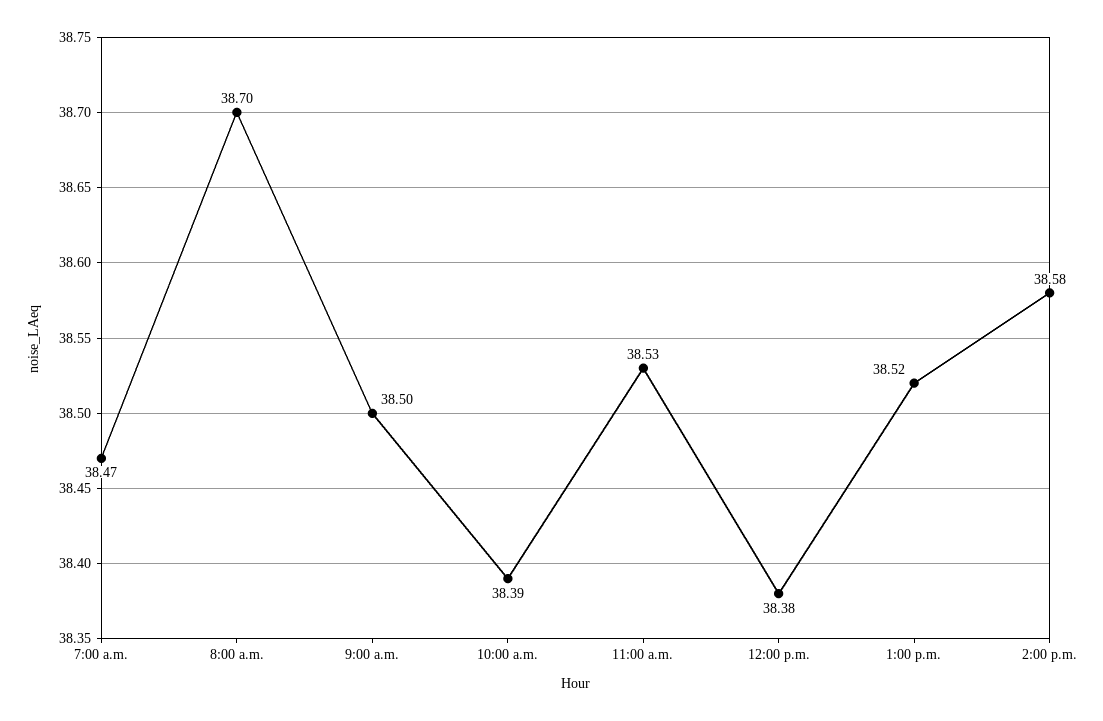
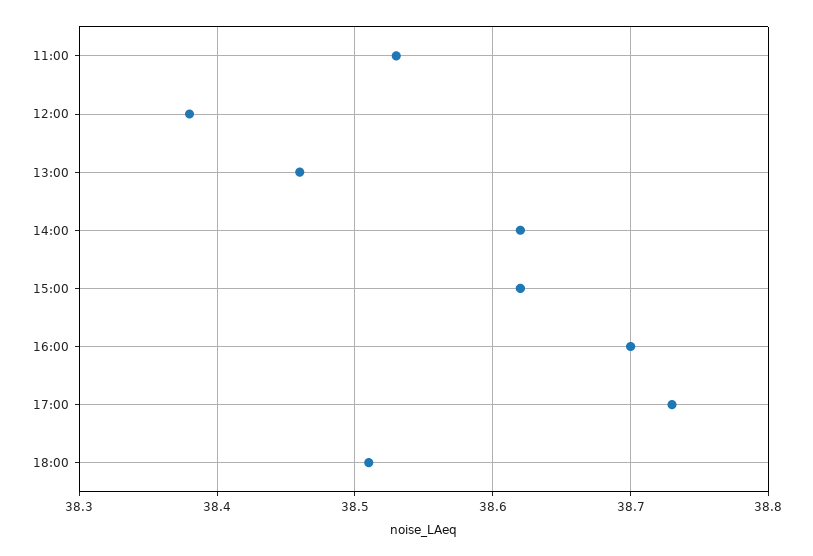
7:00 a.m.: 38.47 -> none
8:00 a.m.: 38.7 -> none
9:00 a.m.: 38.5 -> none
10:00 a.m.: 38.39 -> none
1:00 p.m.: 38.52 -> 38.46
2:00 p.m.: 38.58 -> 38.62
15:00: none -> 38.62
16:00: none -> 38.7
17:00: none -> 38.73
18:00: none -> 38.51

